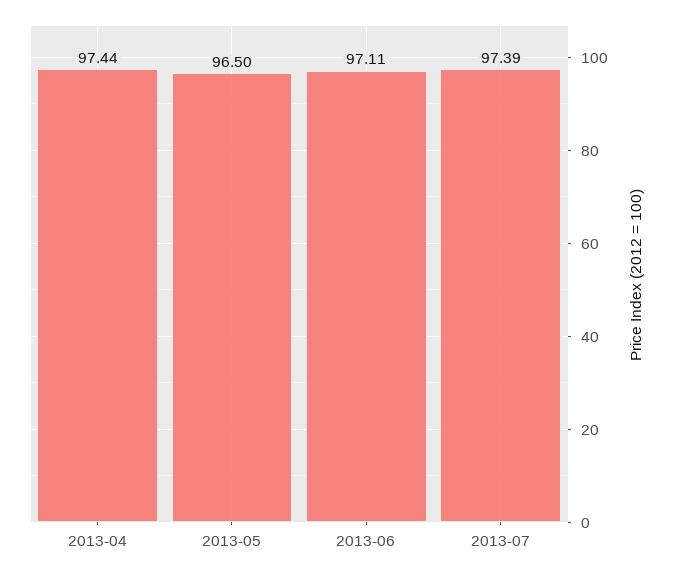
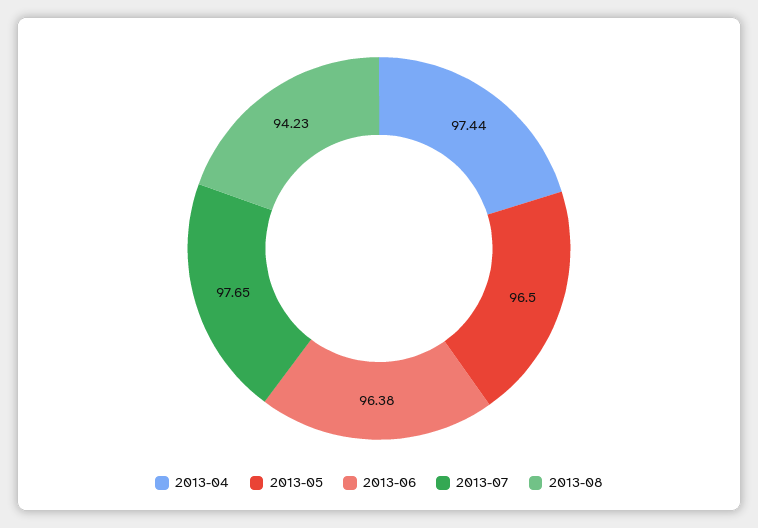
2013-06: 97.11 -> 96.38
2013-07: 97.39 -> 97.65
2013-08: none -> 94.23

